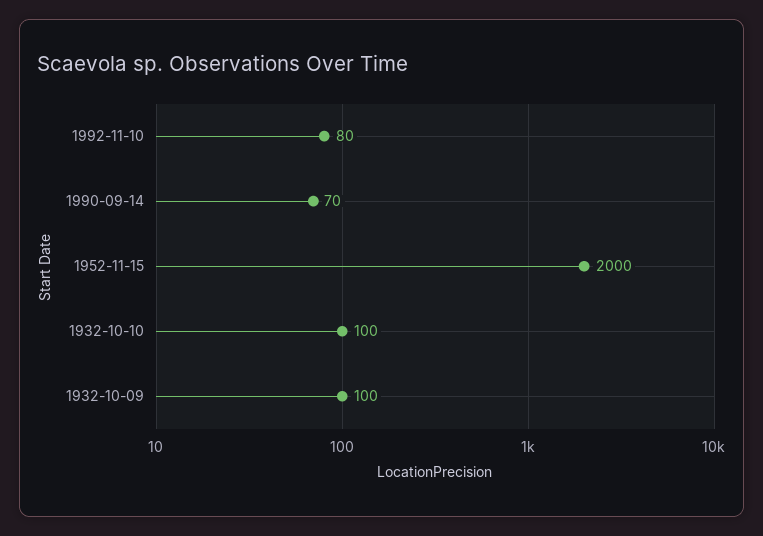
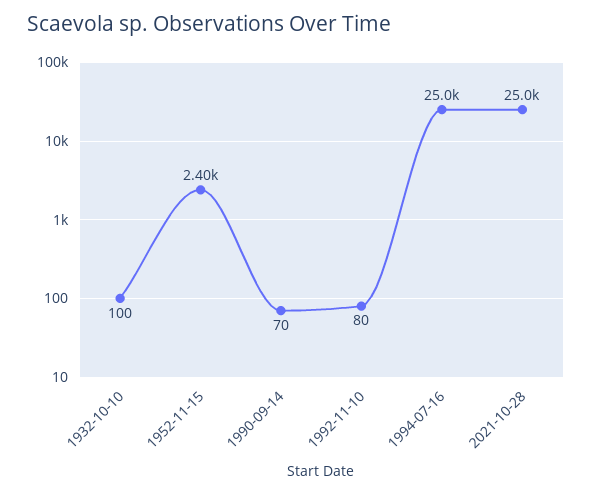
1952-11-15: 2000 -> 2400
1932-10-09: 100 -> none
1994-07-16: none -> 25000
2021-10-28: none -> 25000

